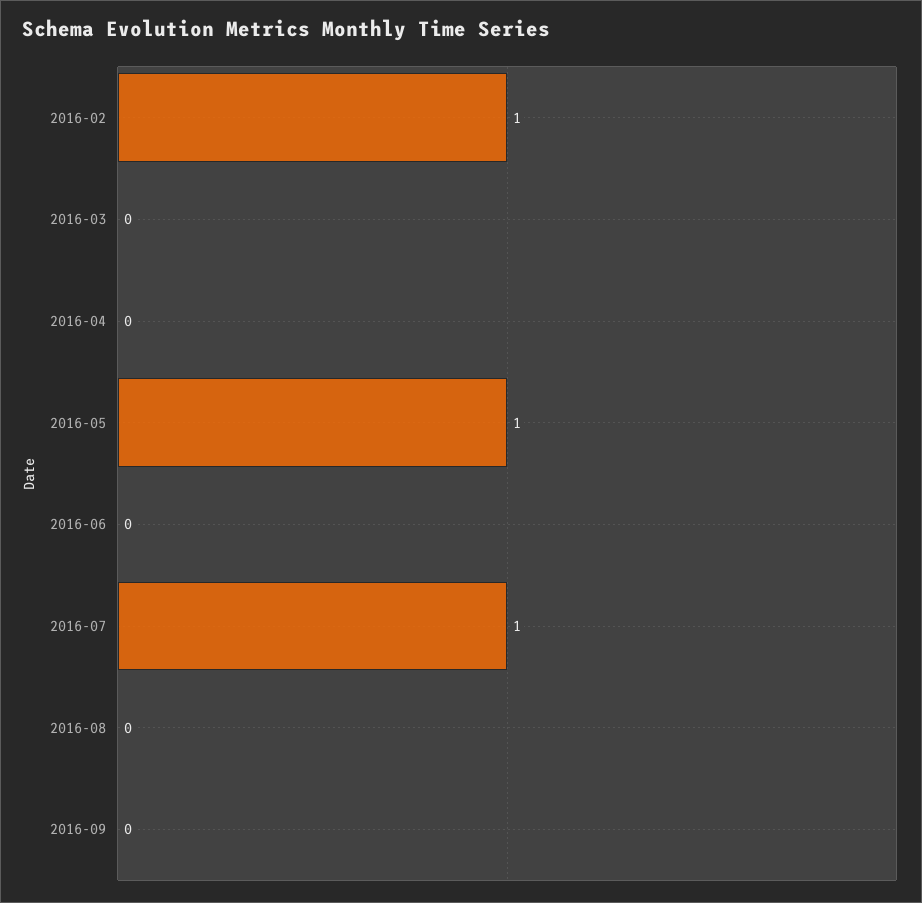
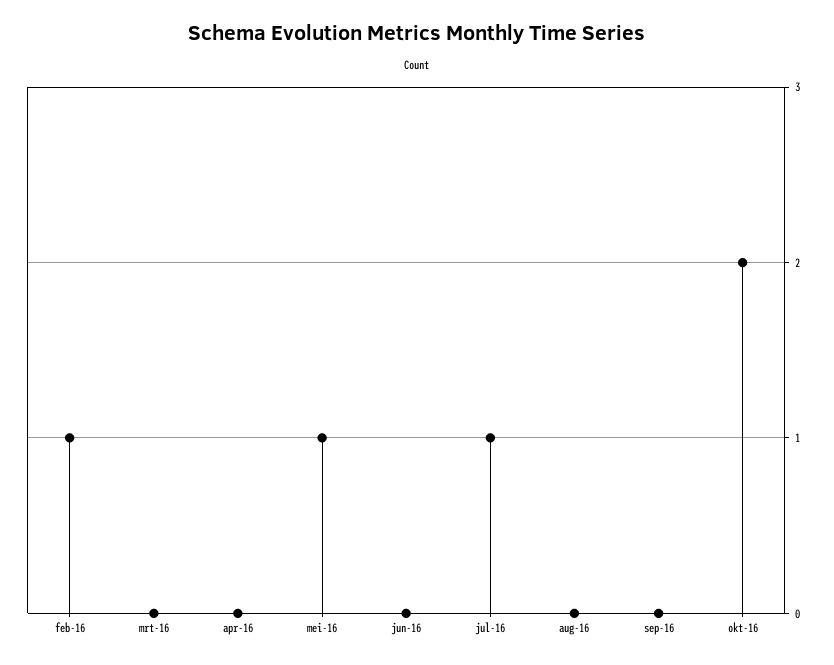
okt-16: none -> 2

